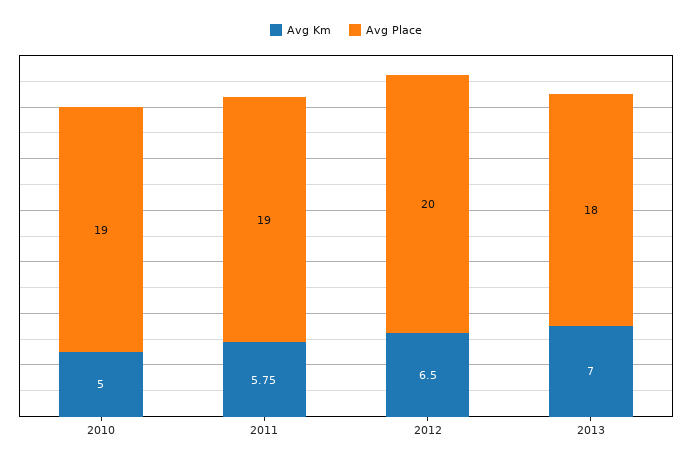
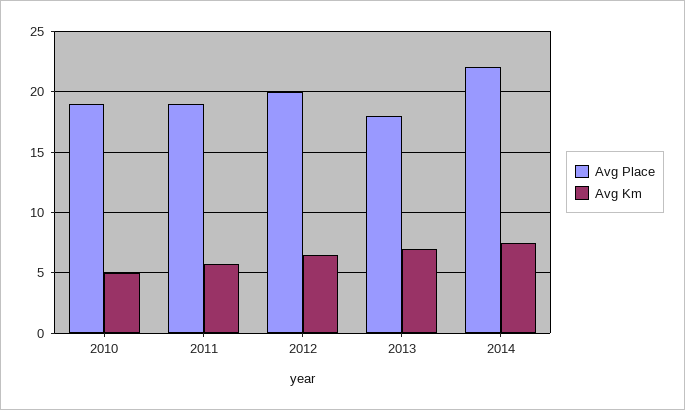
Avg Place, 2014: none -> 22
Avg Km, 2014: none -> 7.5

